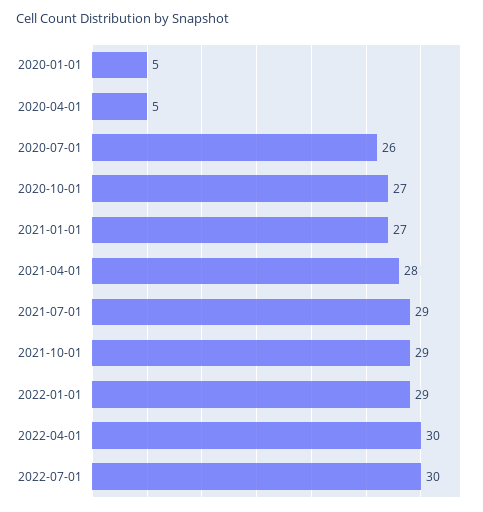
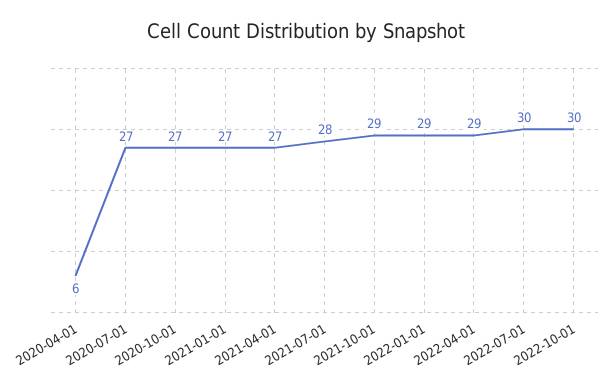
2020-01-01: 5 -> none
2020-04-01: 5 -> 6
2020-07-01: 26 -> 27
2021-04-01: 28 -> 27
2021-07-01: 29 -> 28
2022-04-01: 30 -> 29
2022-10-01: none -> 30

